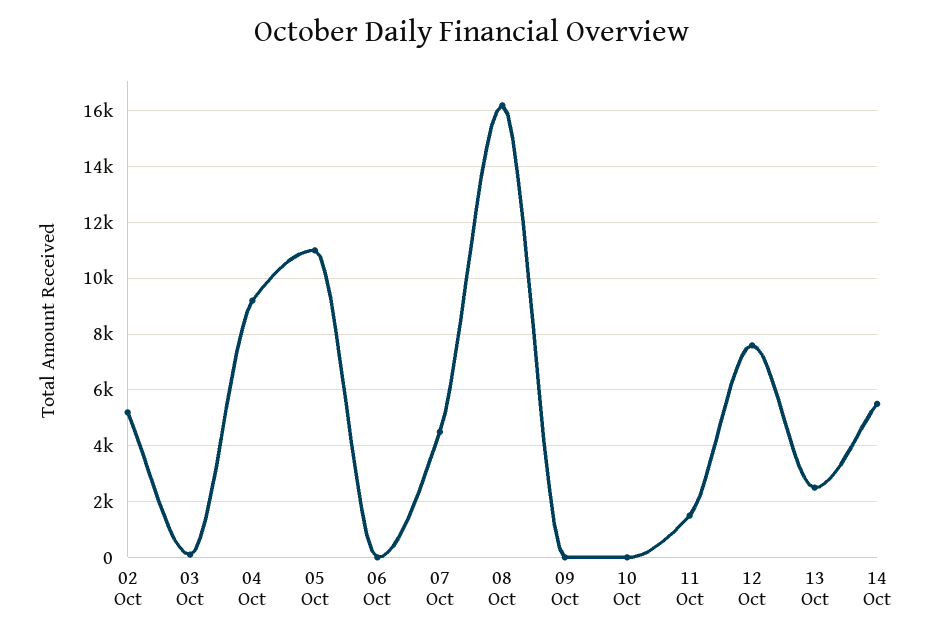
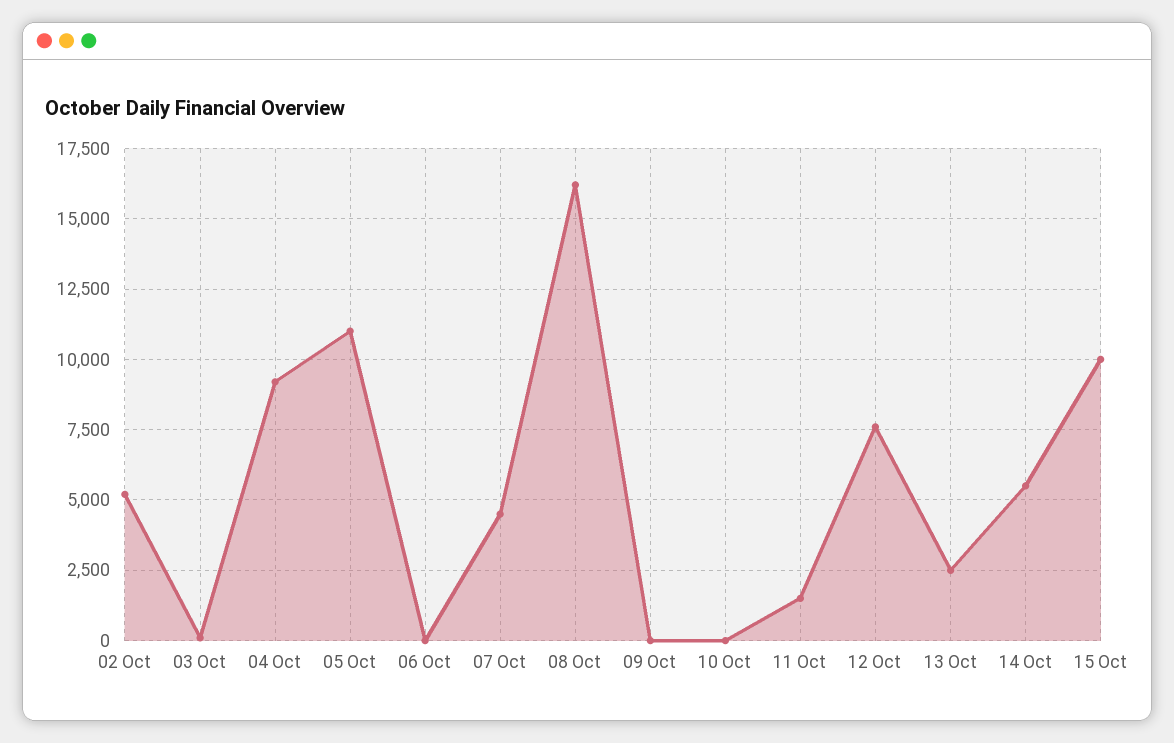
15 Oct: none -> 10000

